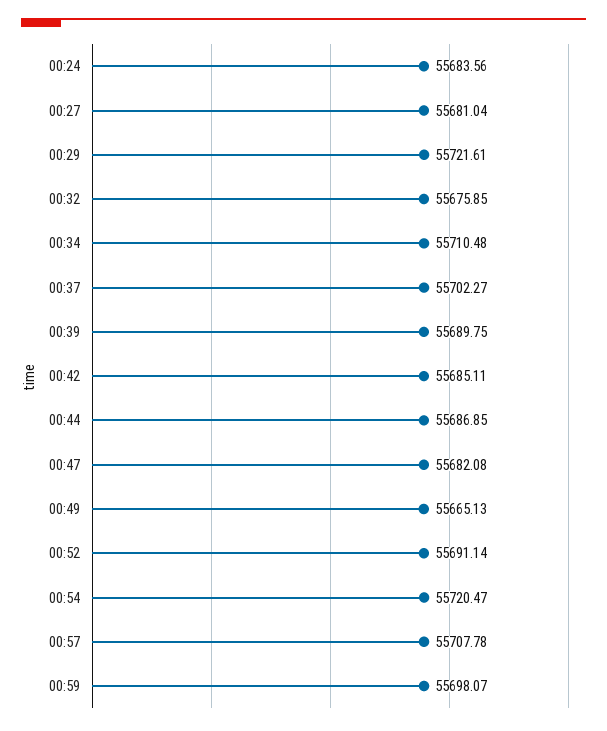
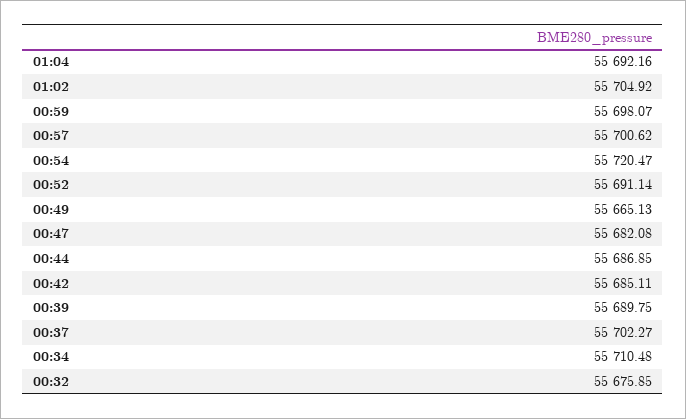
00:24: 55683.56 -> none
00:27: 55681.04 -> none
00:29: 55721.61 -> none
00:57: 55707.78 -> 55700.62
01:04: none -> 55692.16
01:02: none -> 55704.92

